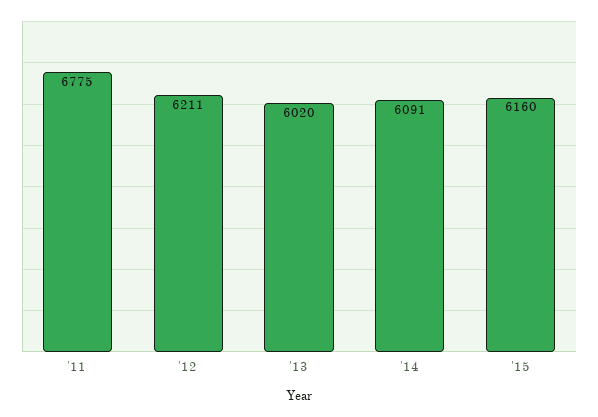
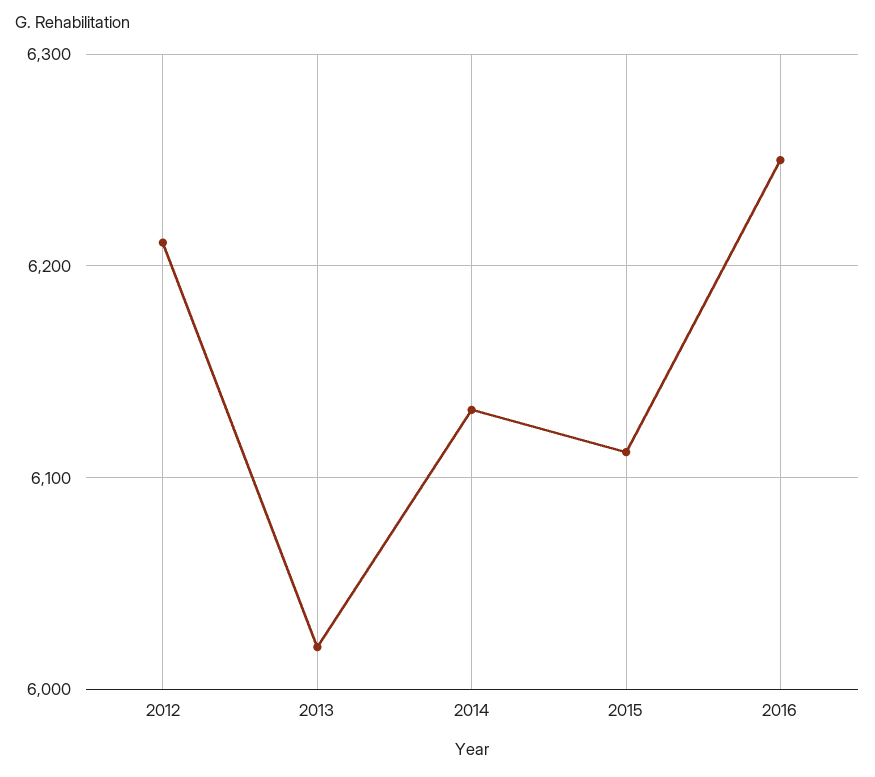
'11: 6775 -> none
'14: 6091 -> 6130
'15: 6160 -> 6110
2016: none -> 6250

